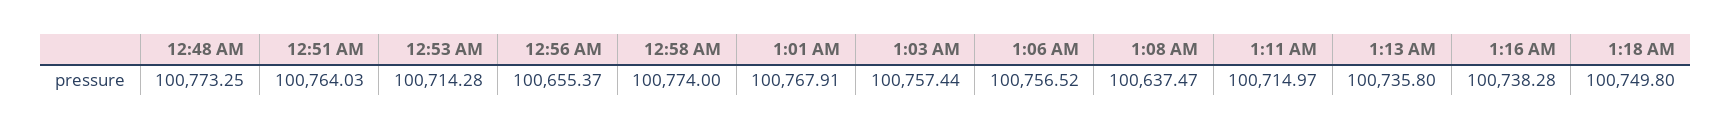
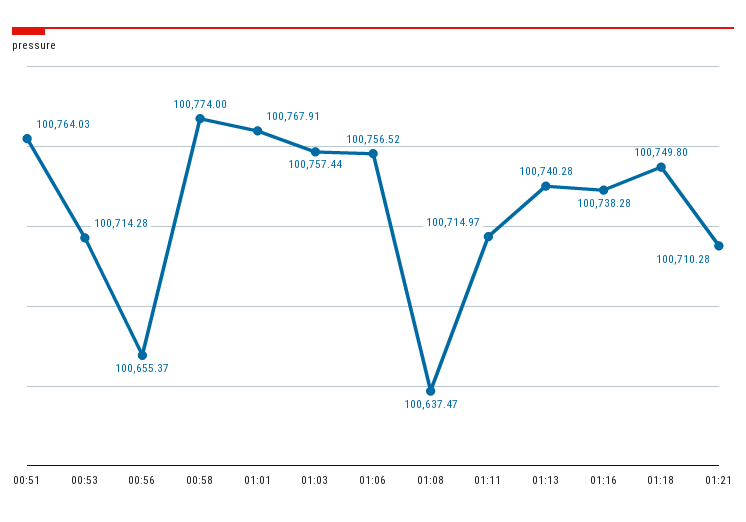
12:48 AM: 100773.25 -> none
1:13 AM: 100735.8 -> 100740.28
01:21: none -> 100710.28

